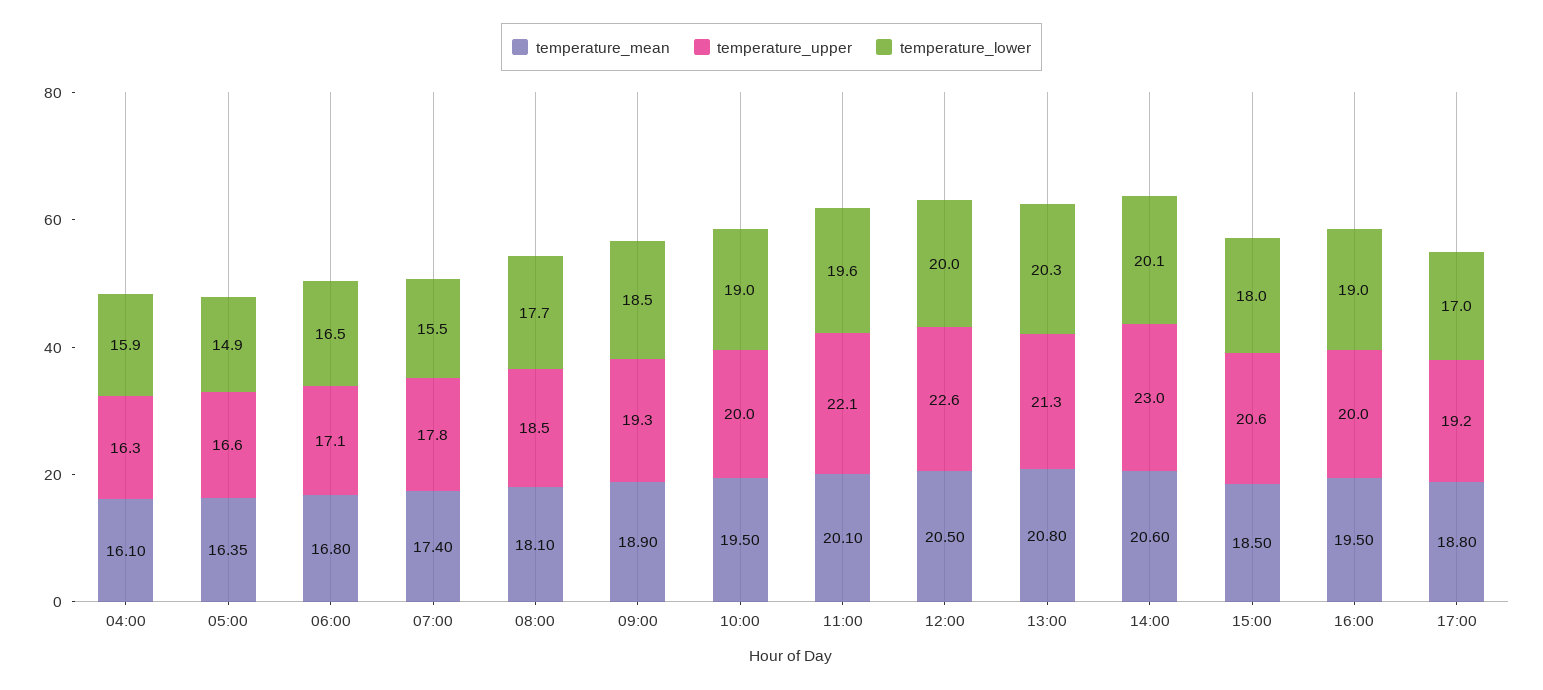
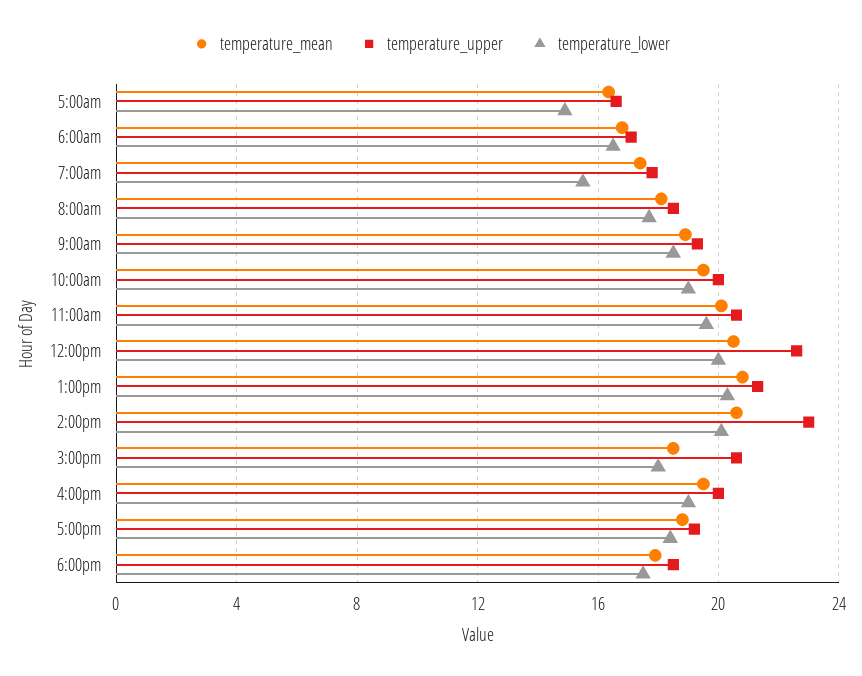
temperature_mean, 04:00: 16.1 -> none
temperature_upper, 04:00: 16.3 -> none
temperature_lower, 04:00: 15.9 -> none
temperature_upper, 11:00: 22.1 -> 20.5
temperature_lower, 17:00: 17 -> 18.5
temperature_mean, 6:00pm: none -> 18
temperature_upper, 6:00pm: none -> 18.5
temperature_lower, 6:00pm: none -> 17.5

